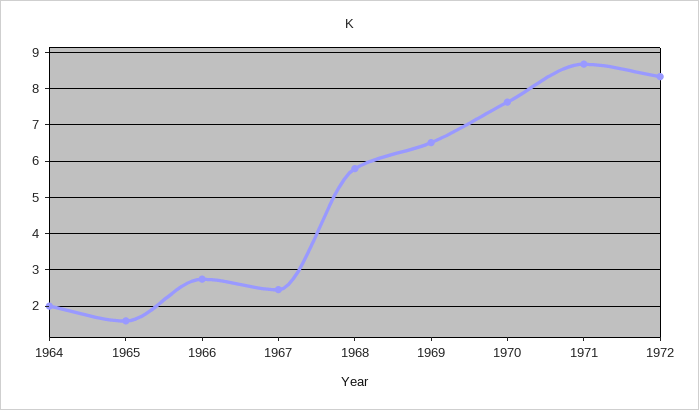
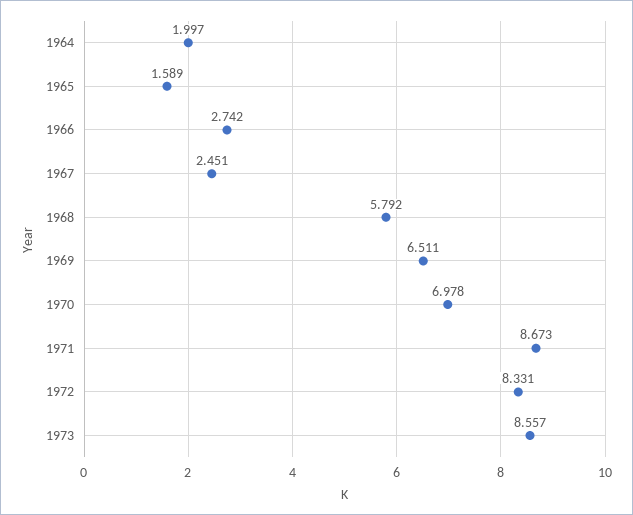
1970: 7.6 -> 6.978
1973: none -> 8.557

